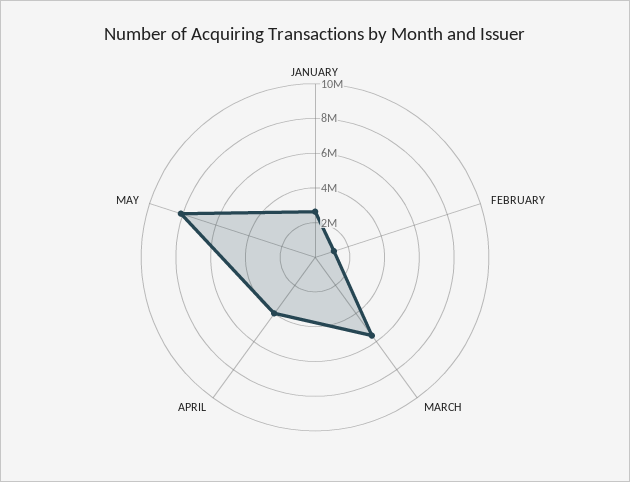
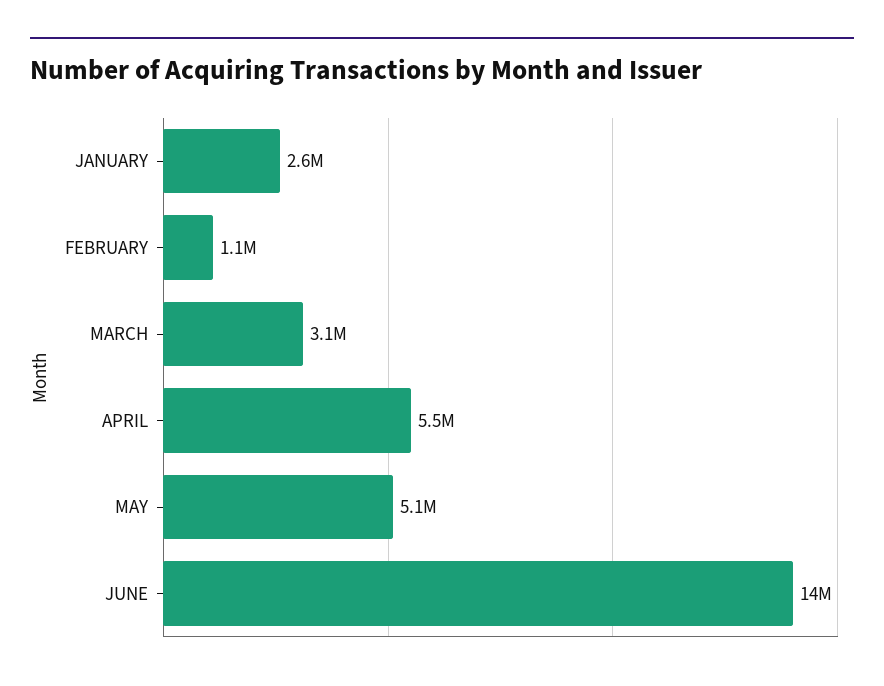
MARCH: 5500000 -> 3100000
APRIL: 4000000 -> 5500000
MAY: 8000000 -> 5100000
JUNE: none -> 14000000

